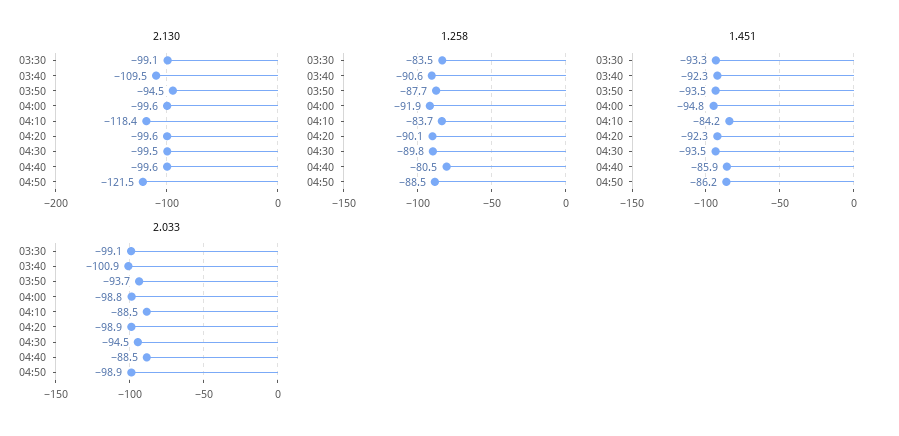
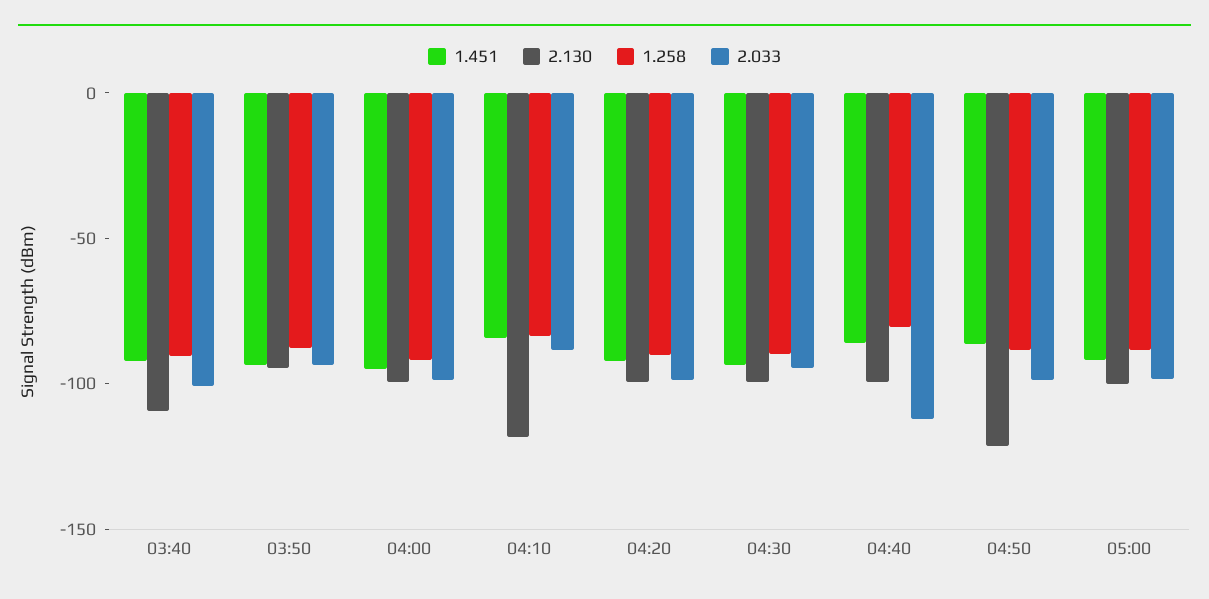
2.130, 03:30: -99.1 -> none
1.258, 03:30: -83.5 -> none
1.451, 03:30: -93.3 -> none
2.033, 03:30: -99.1 -> none
2.033, 04:40: -88.5 -> -110
1.451, 05:00: none -> -90
2.130, 05:00: none -> -100
1.258, 05:00: none -> -90
2.033, 05:00: none -> -100

